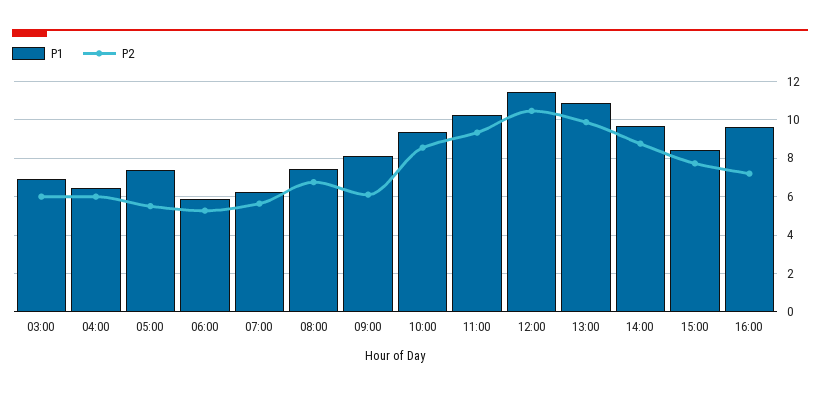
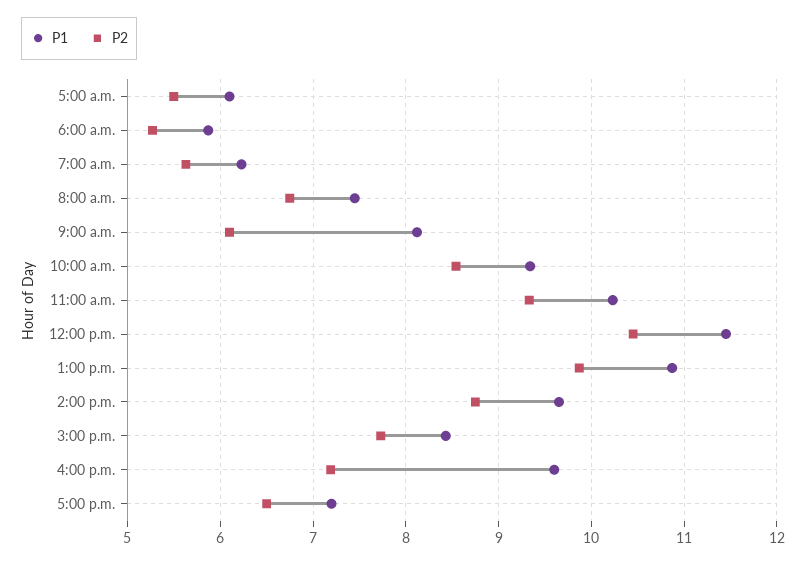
P1, 03:00: 7 -> none
P2, 03:00: 6 -> none
P1, 04:00: 6.5 -> none
P2, 04:00: 6 -> none
P1, 05:00: 7.5 -> 6.1
P1, 5:00 p.m.: none -> 7.2
P2, 5:00 p.m.: none -> 6.5

